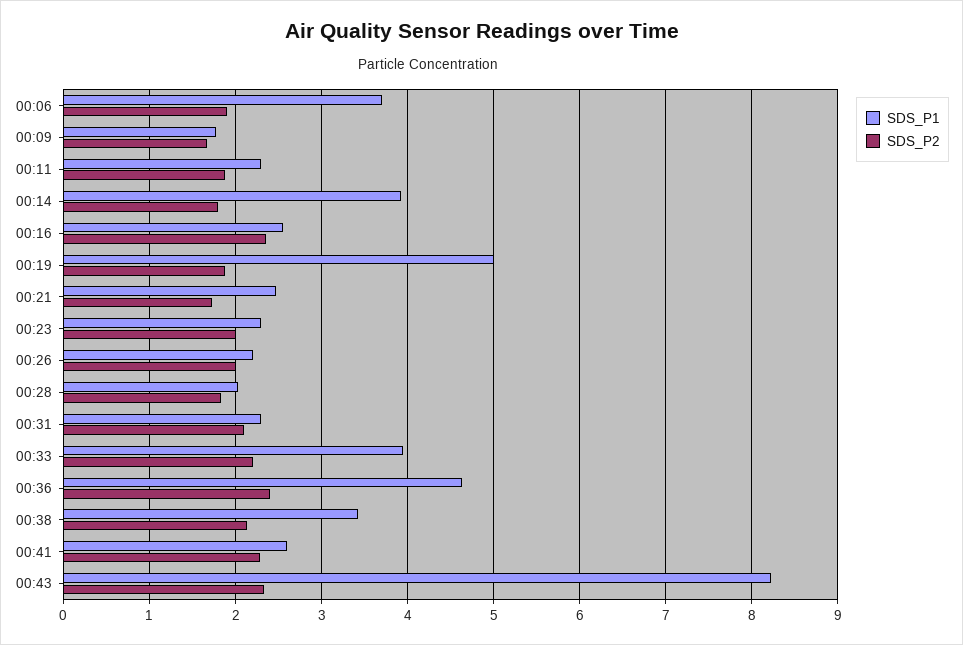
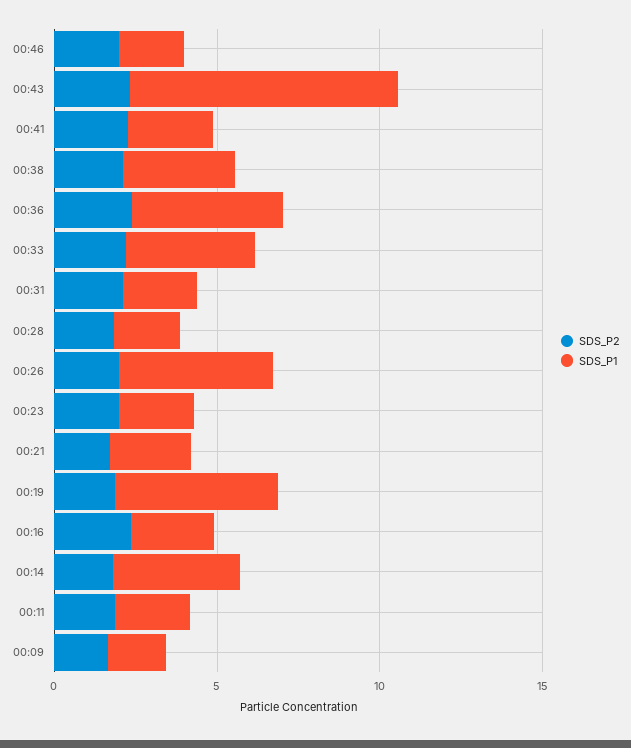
SDS_P1, 00:06: 3.7 -> none
SDS_P2, 00:06: 1.9 -> none
SDS_P1, 00:26: 2.2 -> 5
SDS_P2, 00:46: none -> 2
SDS_P1, 00:46: none -> 2

